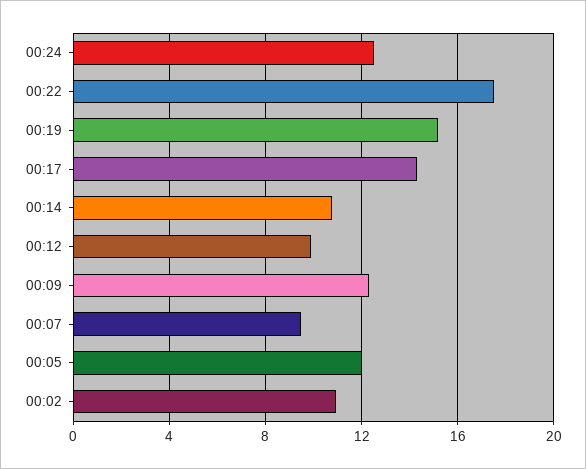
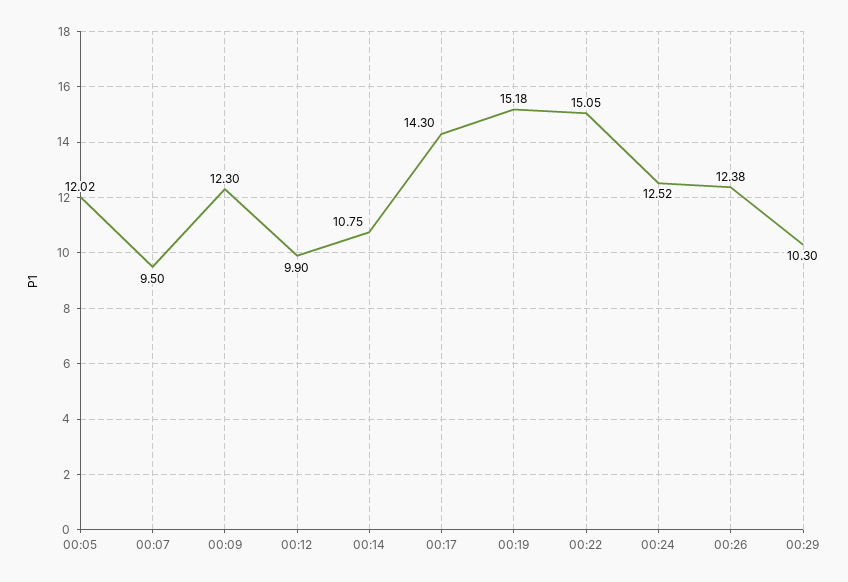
00:22: 17.5 -> 15.05
00:02: 11 -> none
00:26: none -> 12.38
00:29: none -> 10.3

